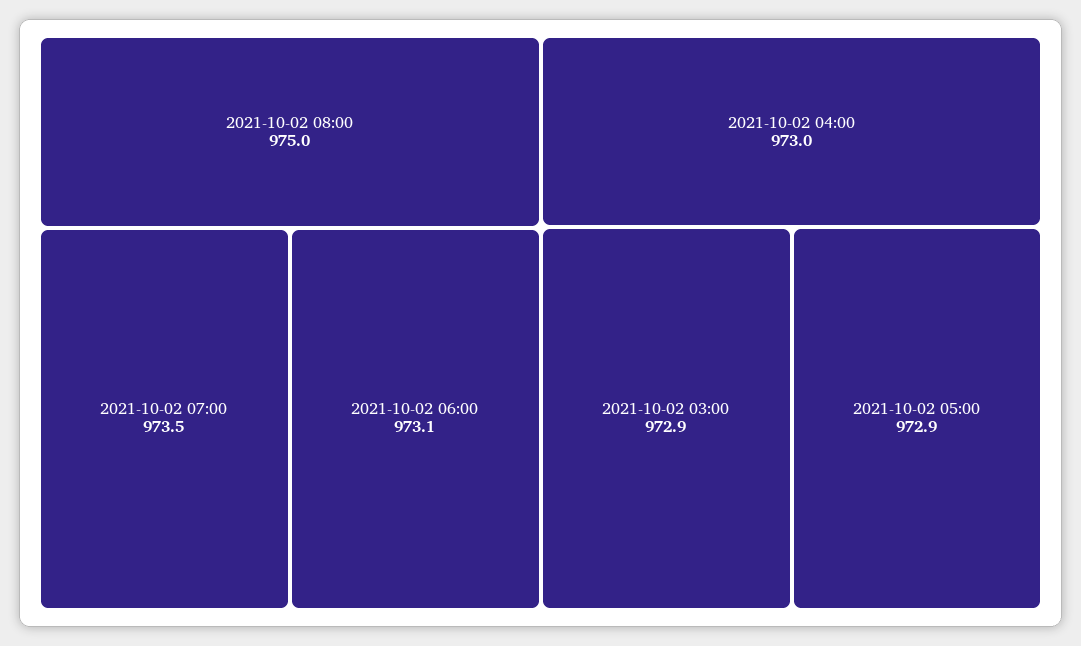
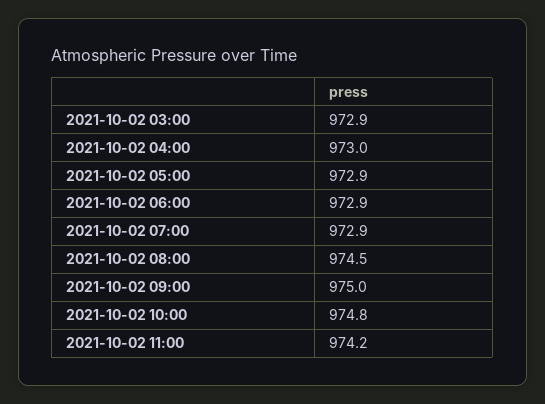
2021-10-02 08:00: 975 -> 974.5
2021-10-02 07:00: 973.5 -> 972.9
2021-10-02 06:00: 973.1 -> 972.9
2021-10-02 09:00: none -> 975
2021-10-02 10:00: none -> 974.8
2021-10-02 11:00: none -> 974.2

